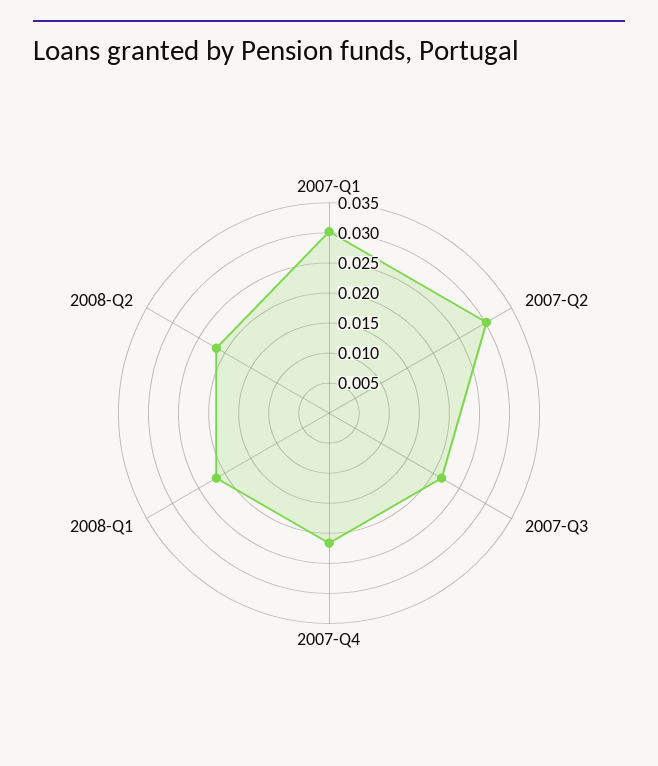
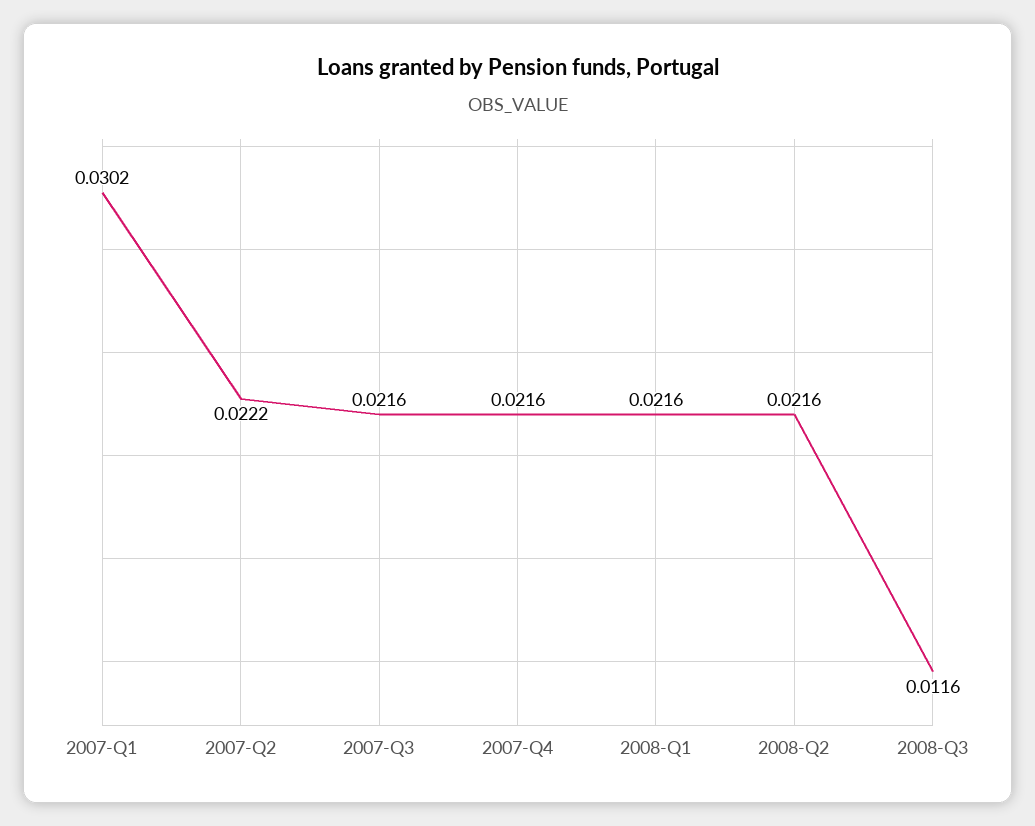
2007-Q2: 0.03 -> 0.0222
2008-Q3: none -> 0.0116

